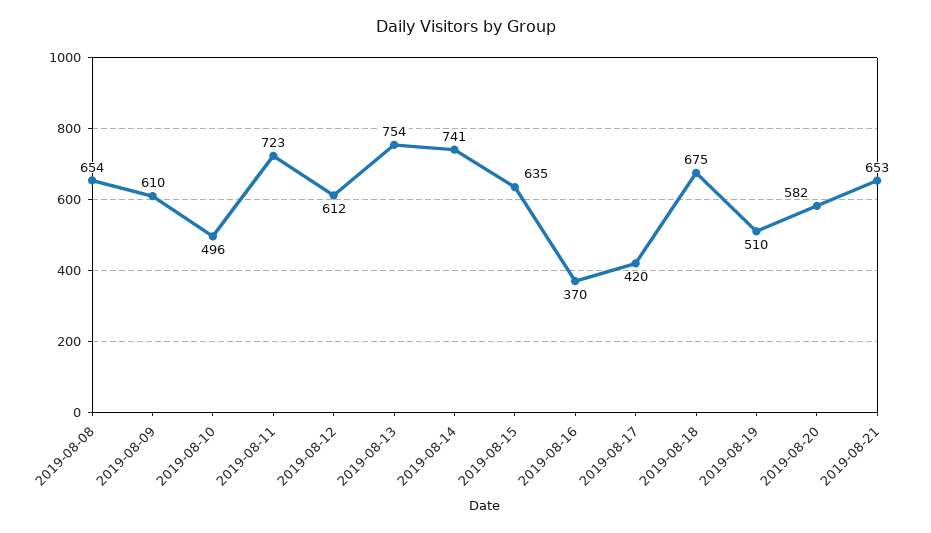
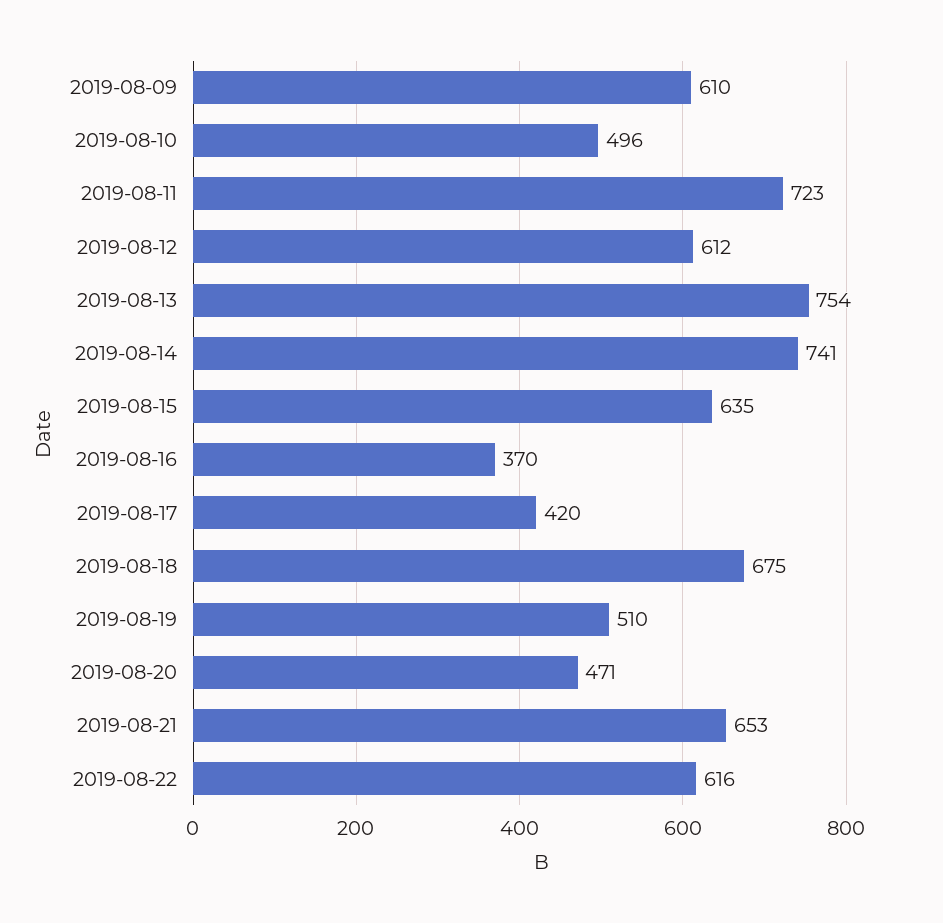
2019-08-08: 654 -> none
2019-08-20: 582 -> 471
2019-08-22: none -> 616

